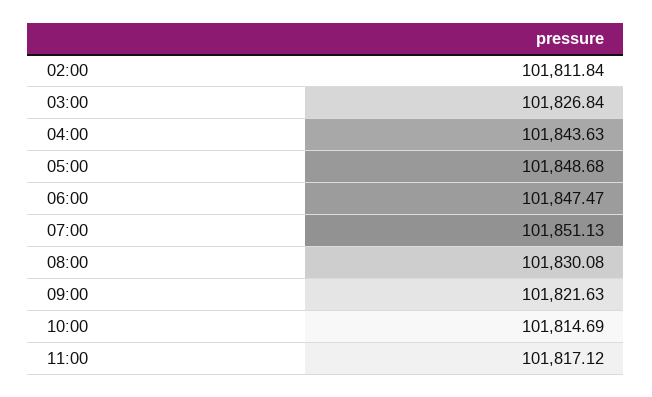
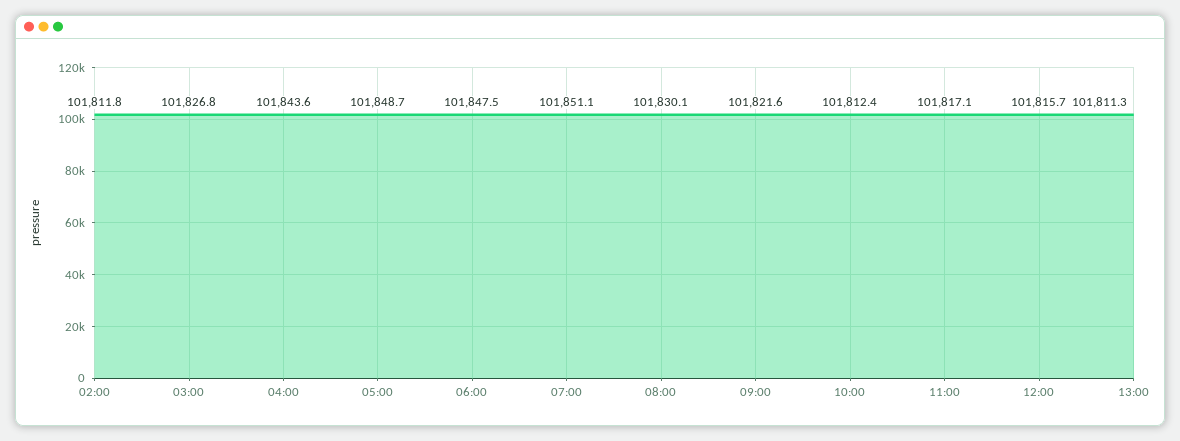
10:00: 101814.69 -> 101812.4
12:00: none -> 101815.7
13:00: none -> 101811.3

